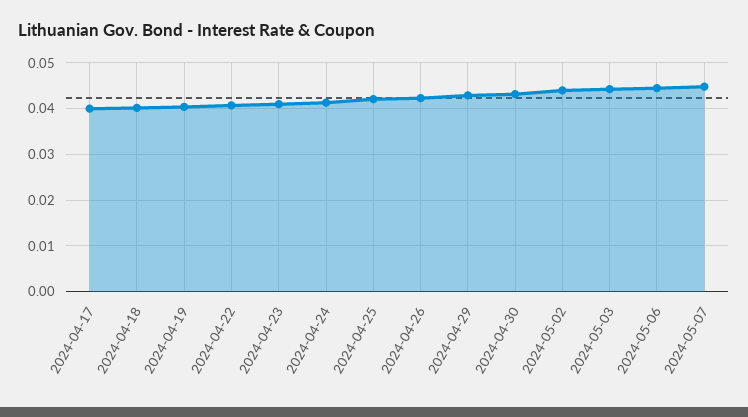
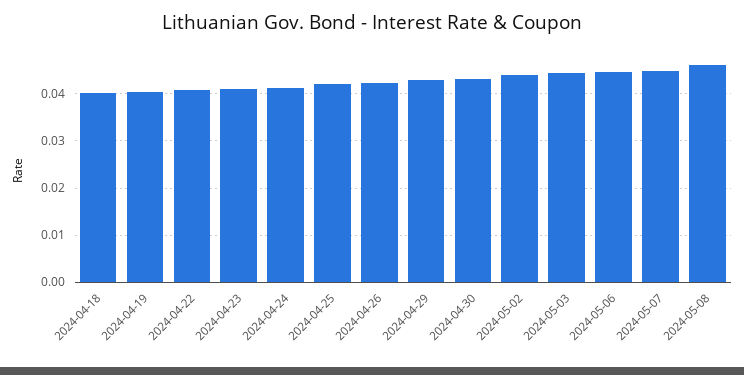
2024-04-17: 0.04 -> none
2024-05-08: none -> 0.046

